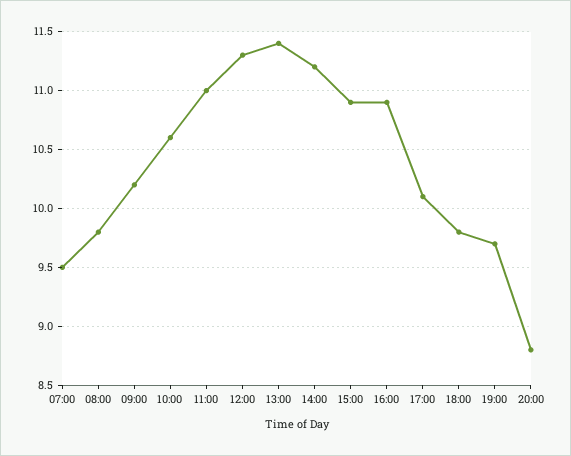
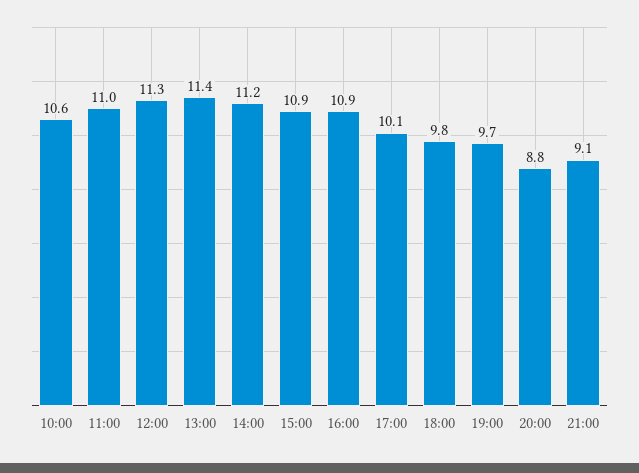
07:00: 9.5 -> none
08:00: 9.8 -> none
09:00: 10.2 -> none
21:00: none -> 9.1

